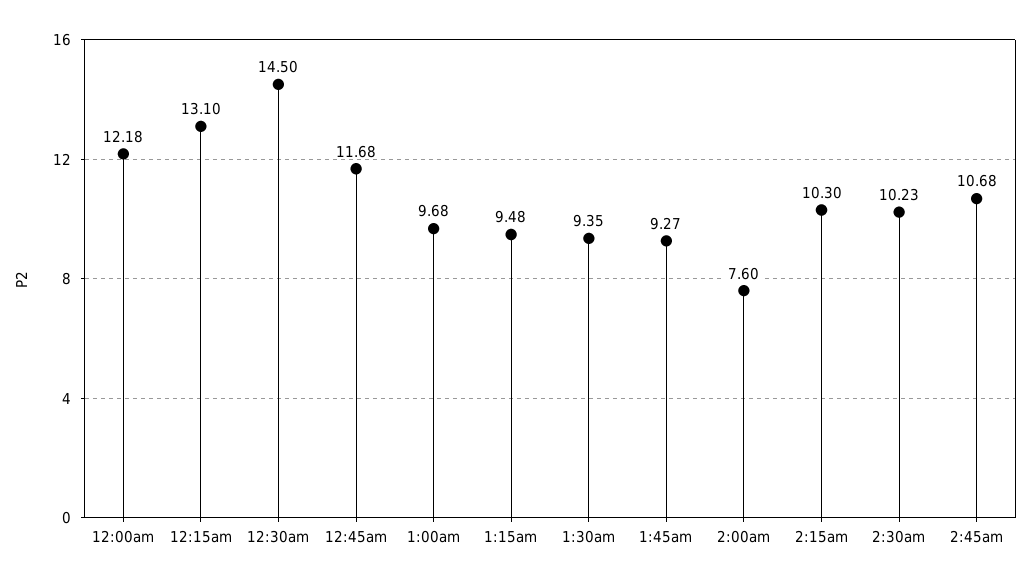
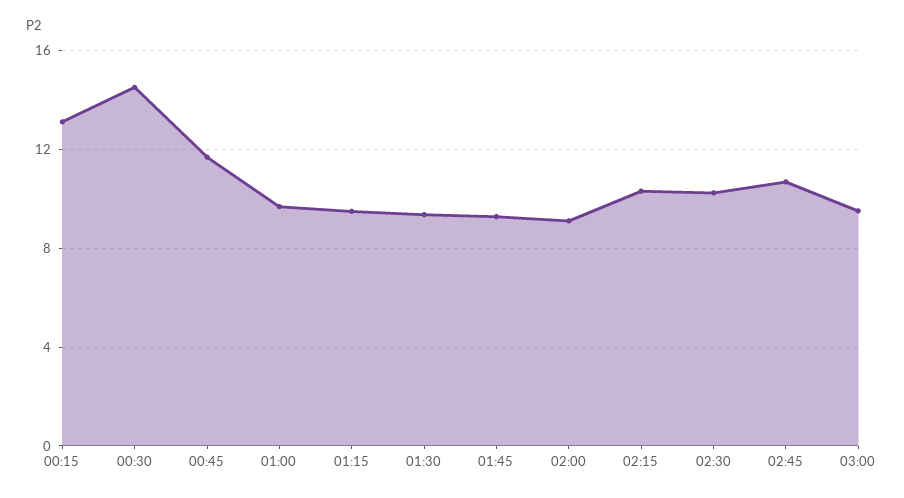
12:00am: 12.18 -> none
2:00am: 7.6 -> 9
03:00: none -> 9.5

